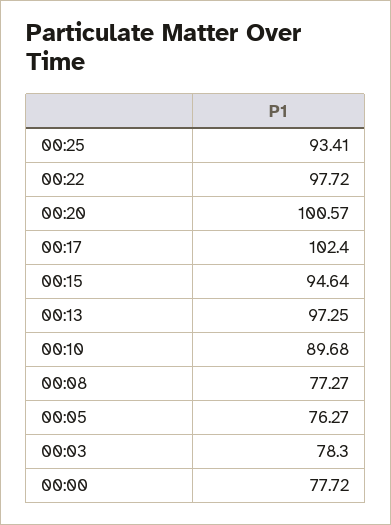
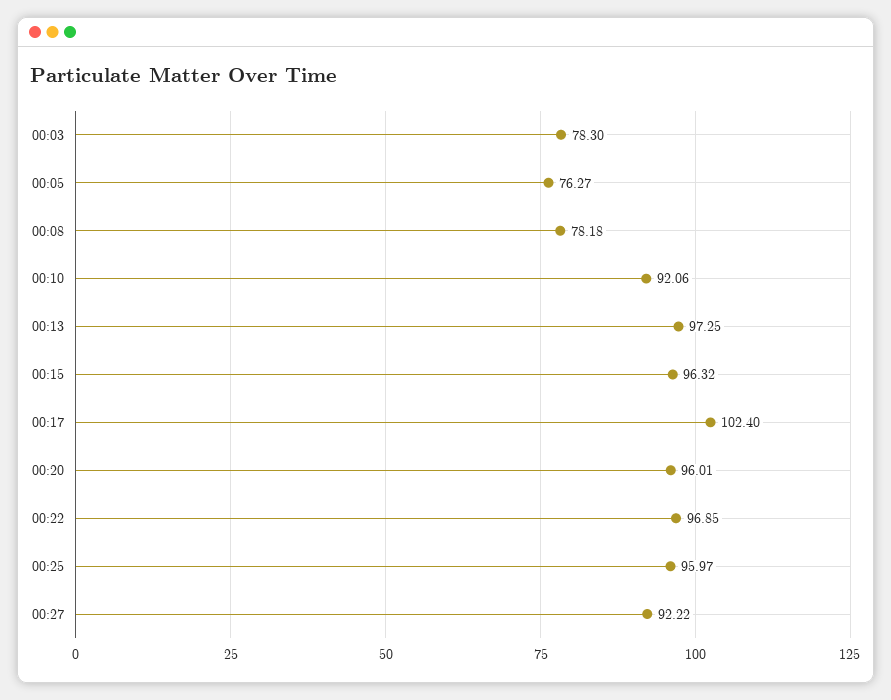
00:25: 93.41 -> 95.97
00:22: 97.72 -> 96.85
00:20: 100.57 -> 96.01
00:15: 94.64 -> 96.32
00:10: 89.68 -> 92.06
00:08: 77.27 -> 78.18
00:00: 77.72 -> none
00:27: none -> 92.22

